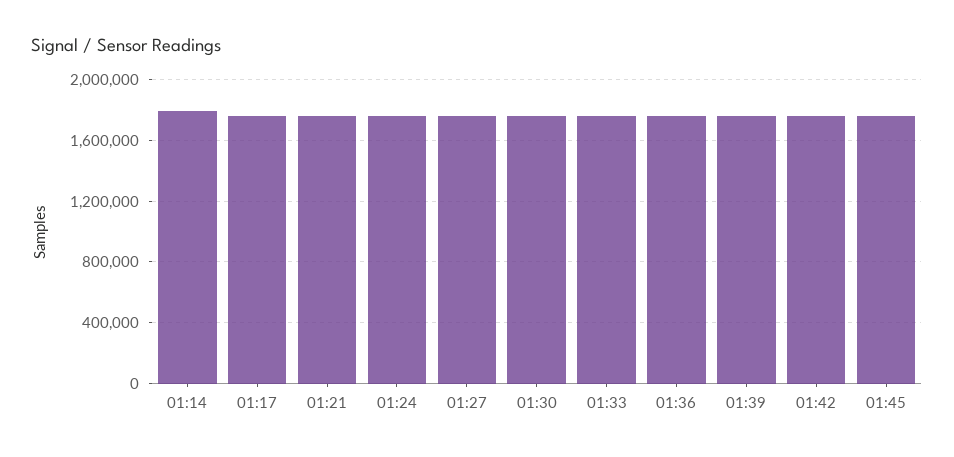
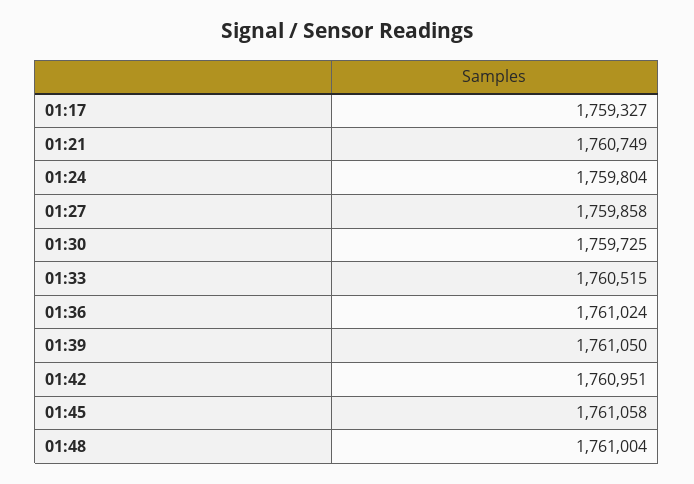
01:14: 1800000 -> none
01:48: none -> 1761004

